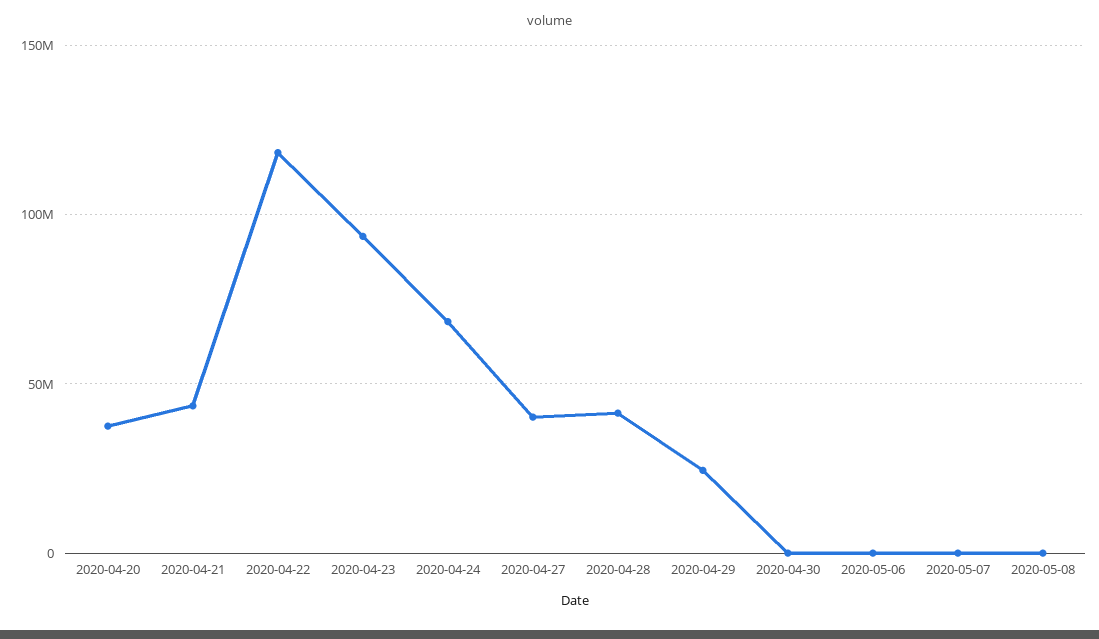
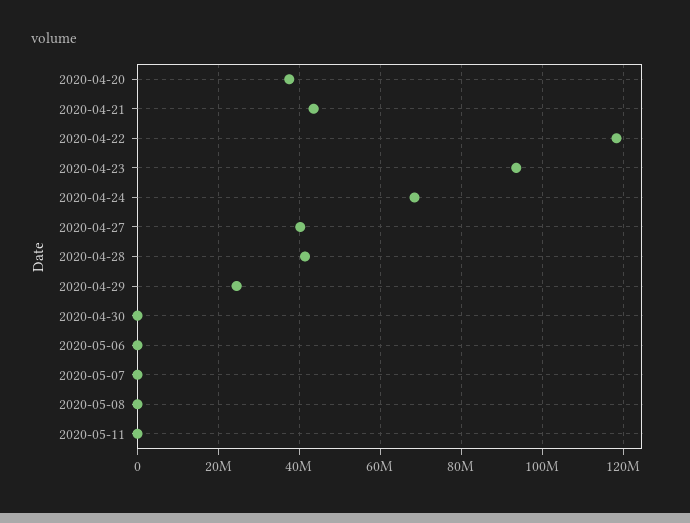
2020-05-11: none -> 0

